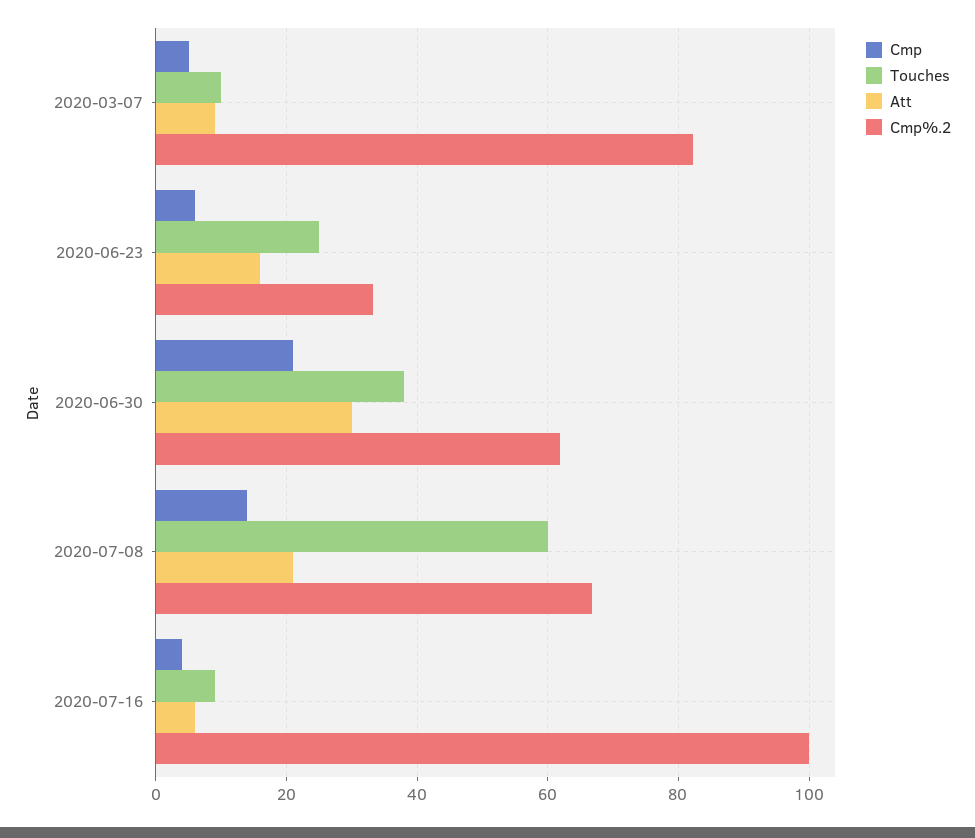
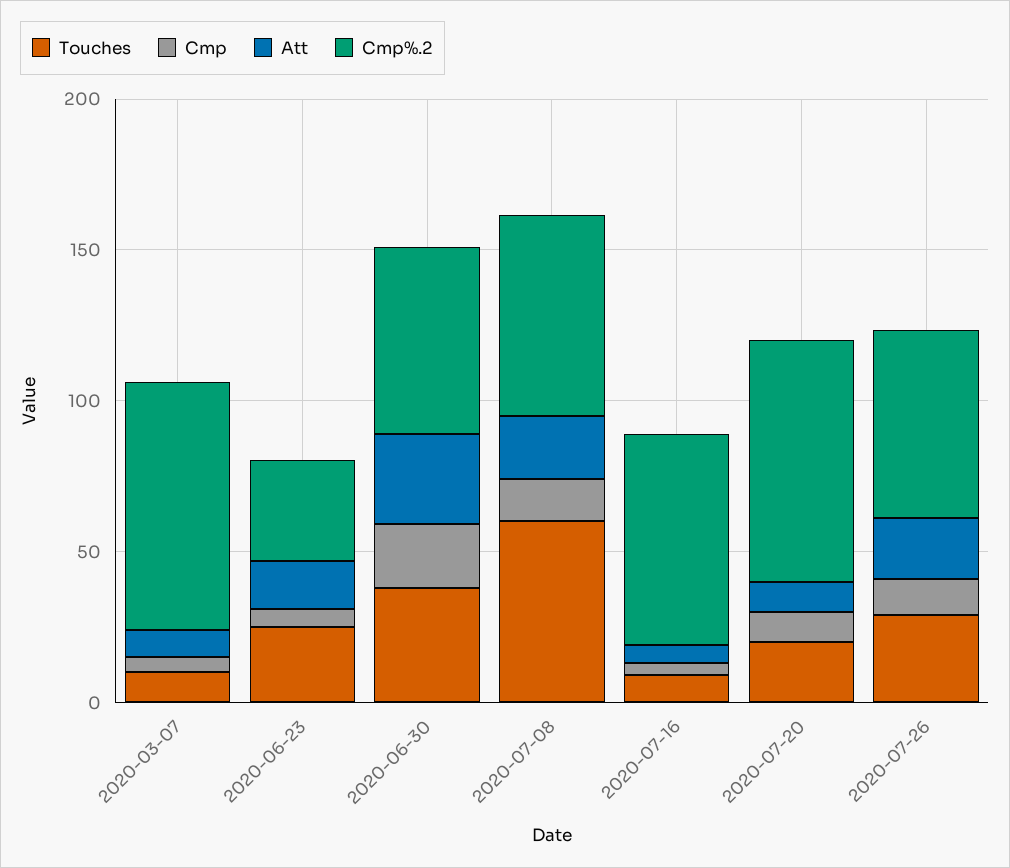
Cmp%.2, 2020-07-16: 100 -> 70
Touches, 2020-07-20: none -> 20
Cmp, 2020-07-20: none -> 10
Att, 2020-07-20: none -> 10
Cmp%.2, 2020-07-20: none -> 80
Touches, 2020-07-26: none -> 30
Cmp, 2020-07-26: none -> 10
Att, 2020-07-26: none -> 20
Cmp%.2, 2020-07-26: none -> 60

